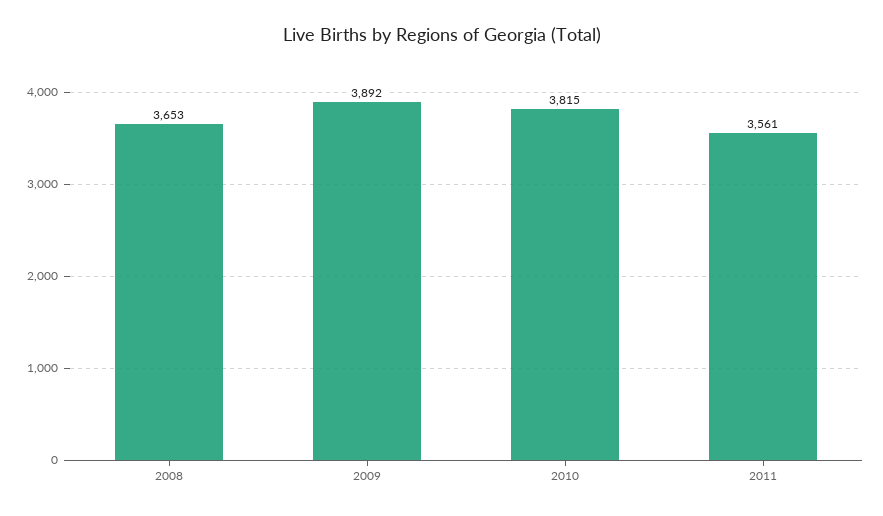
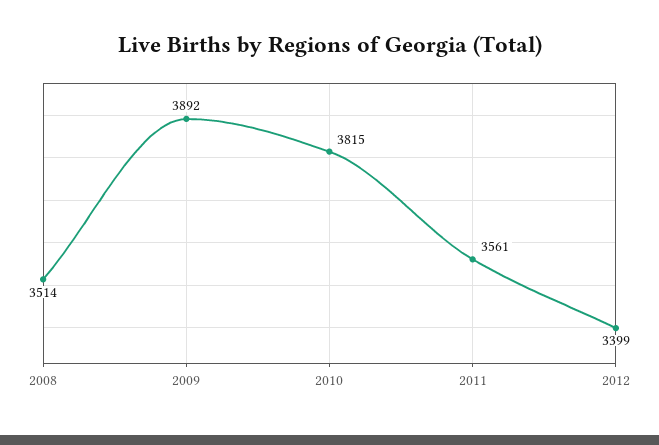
2008: 3653 -> 3514
2012: none -> 3399

